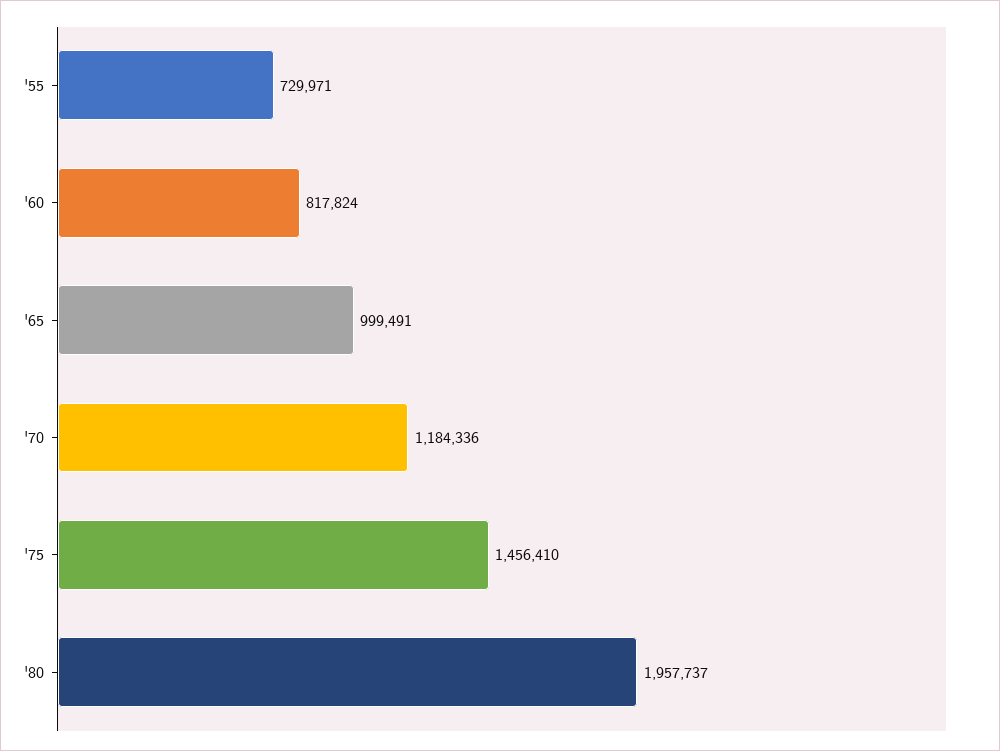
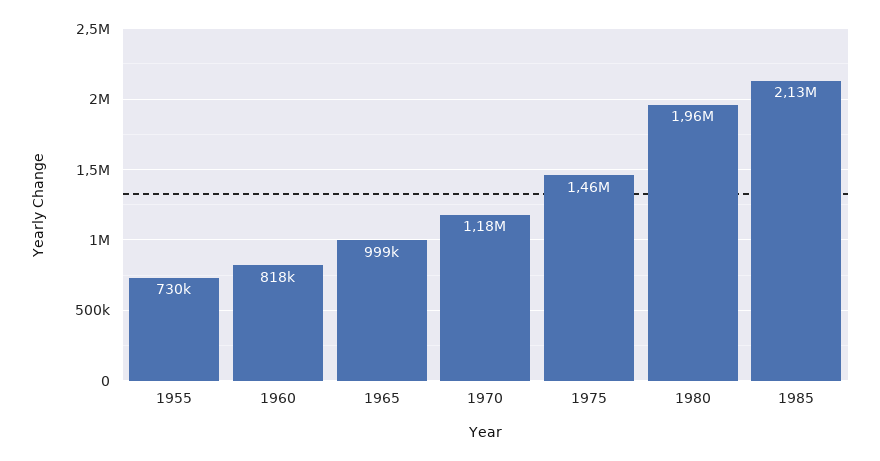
1985: none -> 2130000

